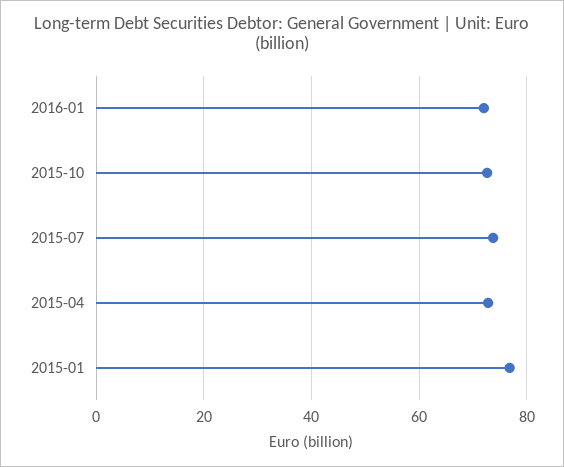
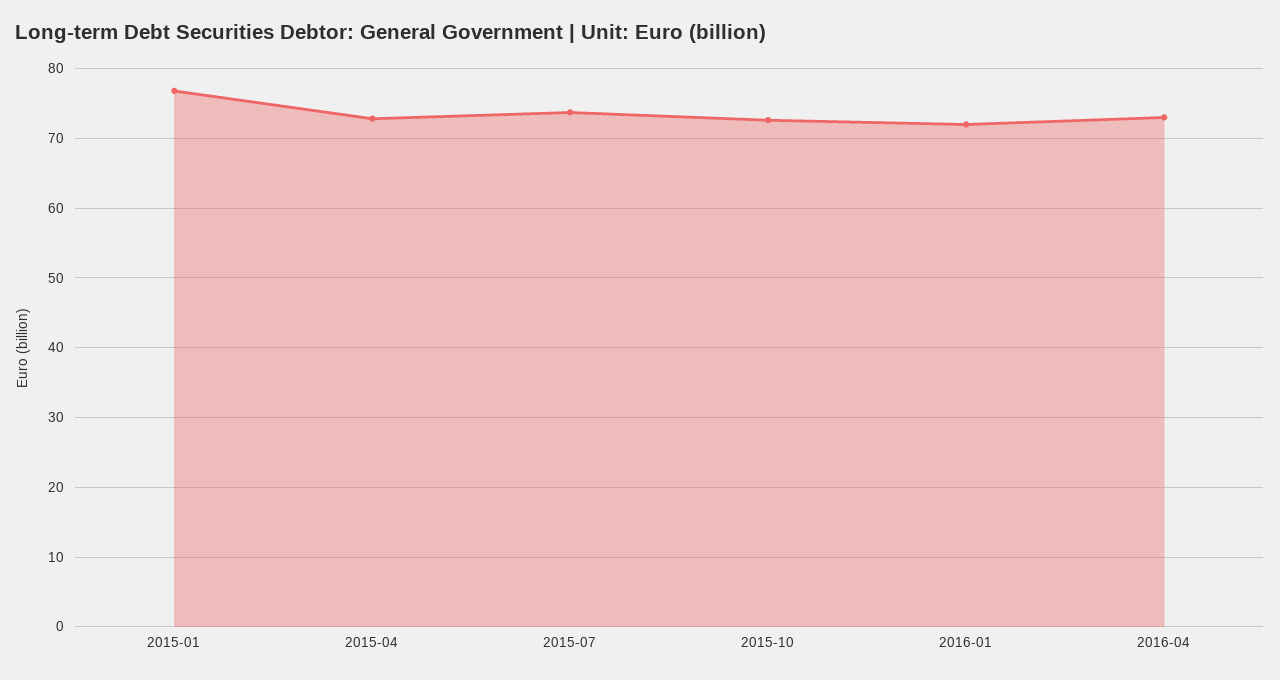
2016-04: none -> 73

